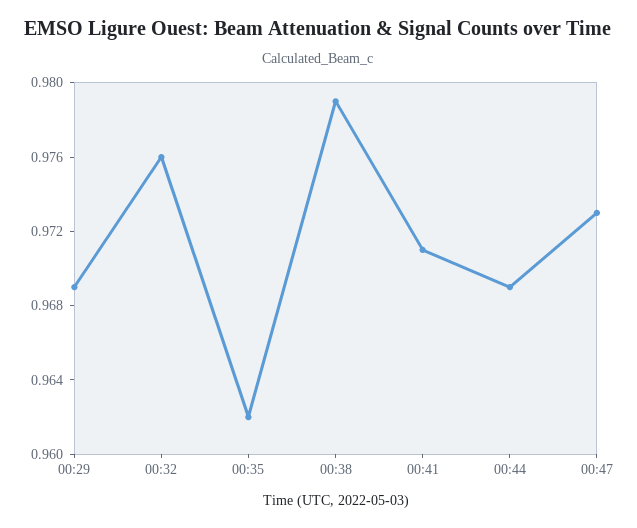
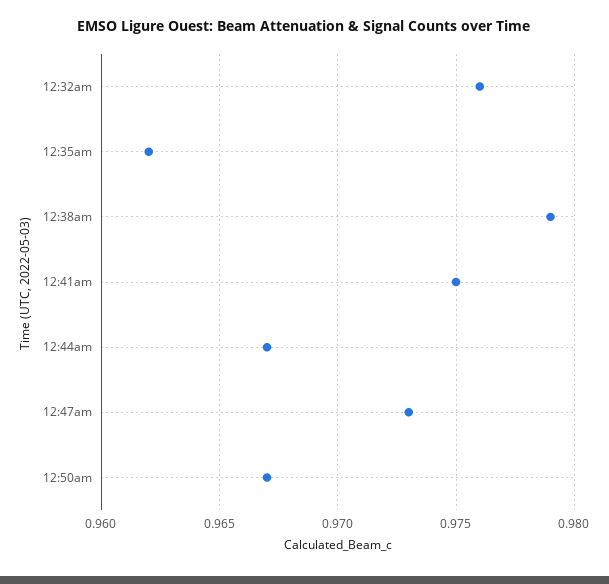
00:29: 0.969 -> none
00:41: 0.971 -> 0.975
00:44: 0.969 -> 0.967
12:50am: none -> 0.967

